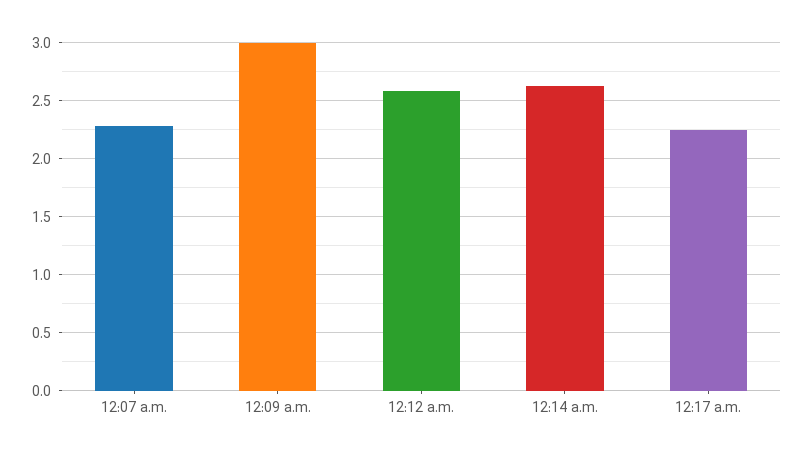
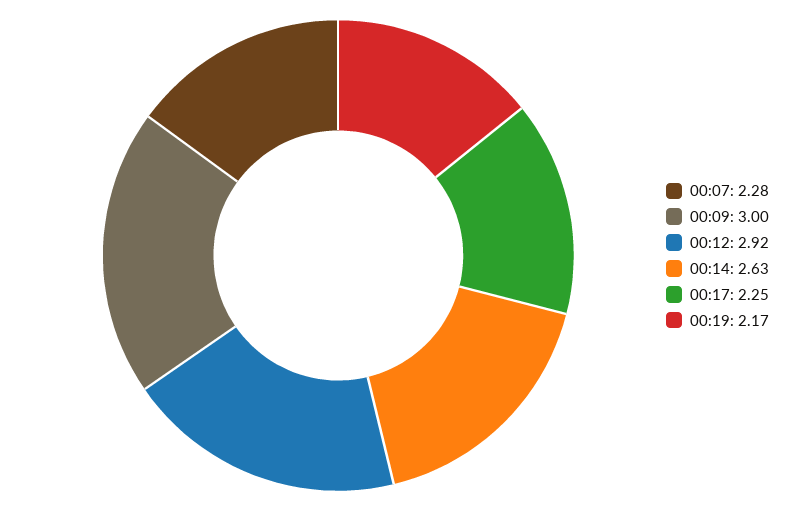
12:12 a.m.: 2.6 -> 2.92
00:19: none -> 2.17

